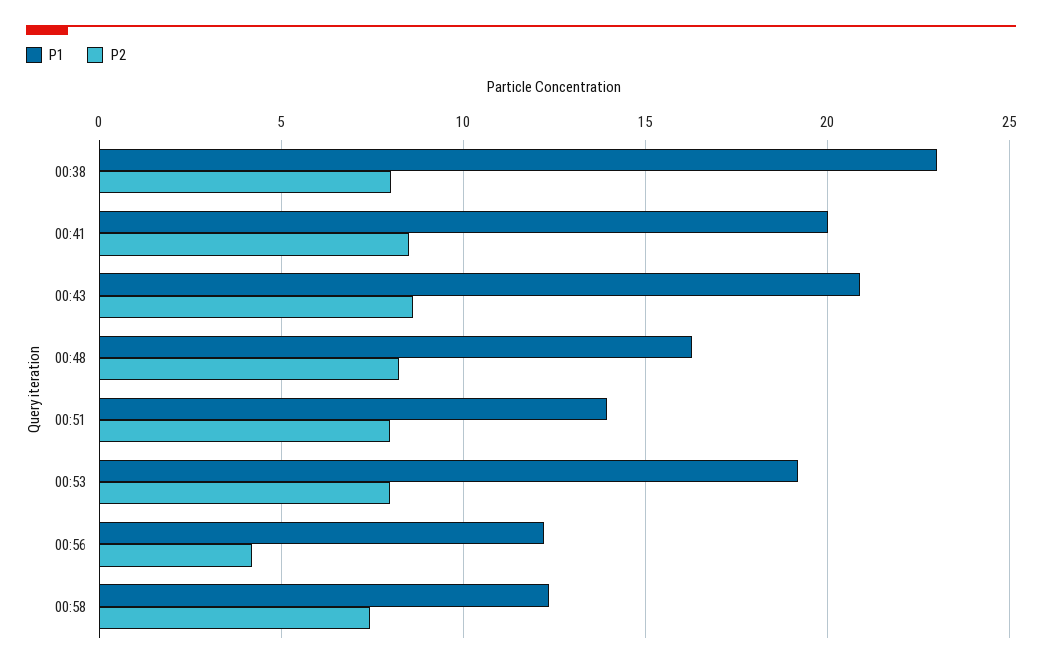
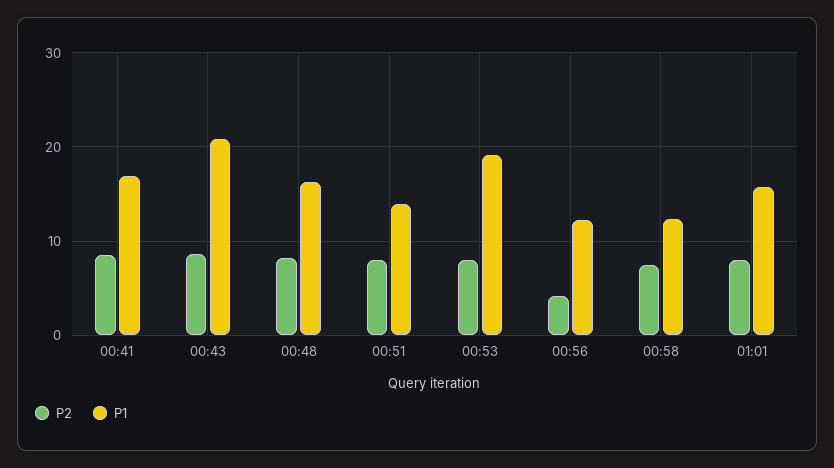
P1, 00:38: 23 -> none
P2, 00:38: 8 -> none
P1, 00:41: 20 -> 17
P2, 01:01: none -> 8
P1, 01:01: none -> 16

